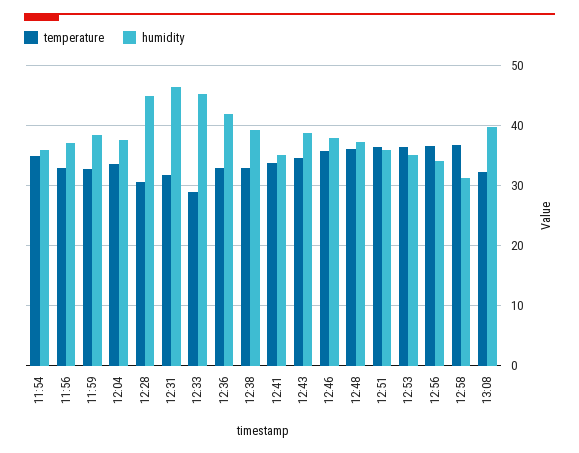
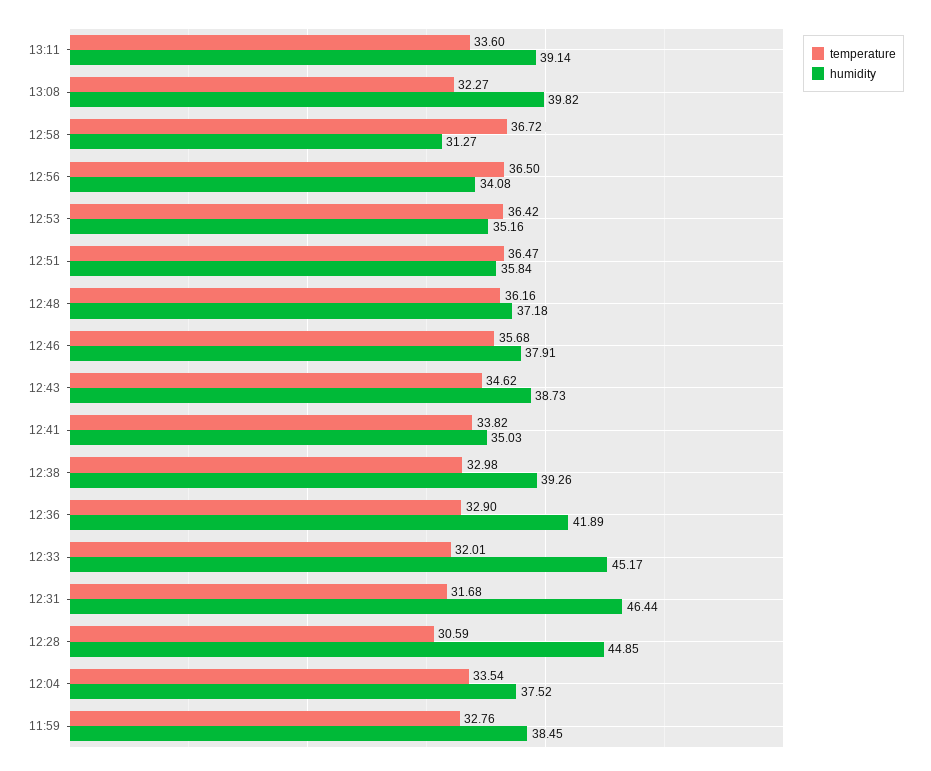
temperature, 11:54: 35 -> none
humidity, 11:54: 36 -> none
temperature, 11:56: 33 -> none
humidity, 11:56: 37 -> none
temperature, 12:33: 29 -> 32.01
temperature, 13:11: none -> 33.6
humidity, 13:11: none -> 39.14

